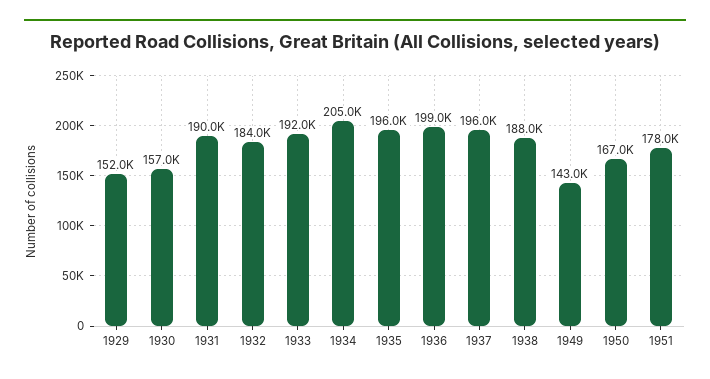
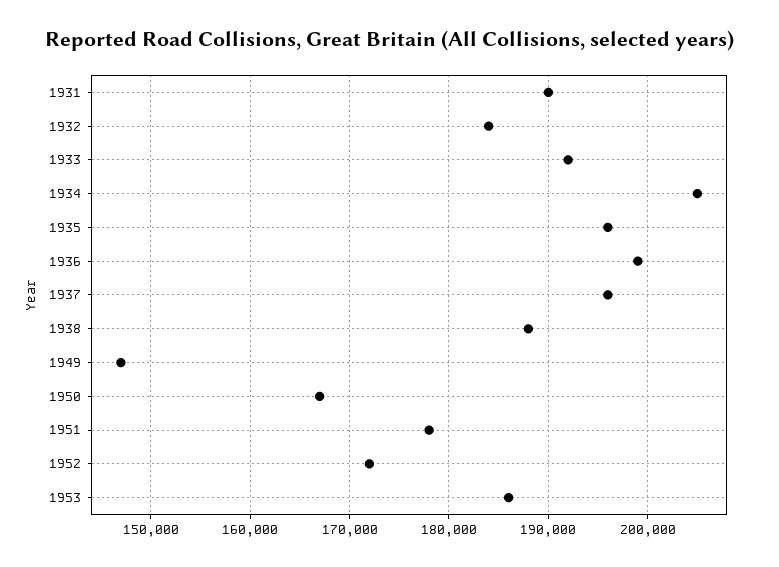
1929: 152000 -> none
1930: 157000 -> none
1949: 143000 -> 147000
1952: none -> 172000
1953: none -> 186000

